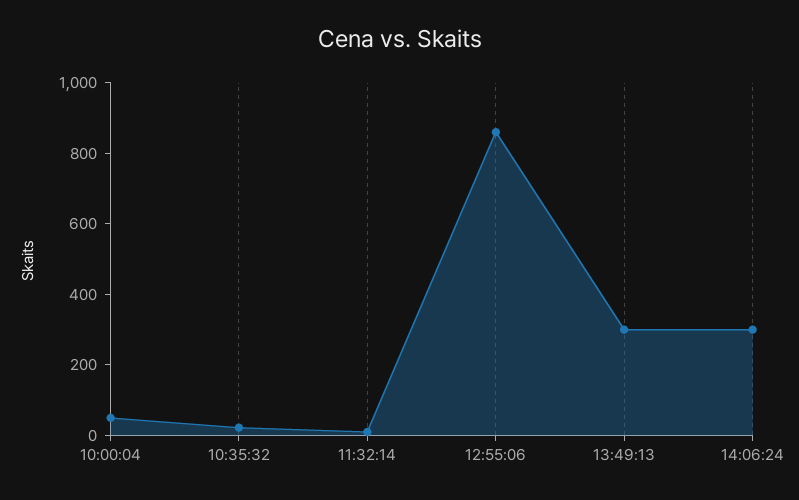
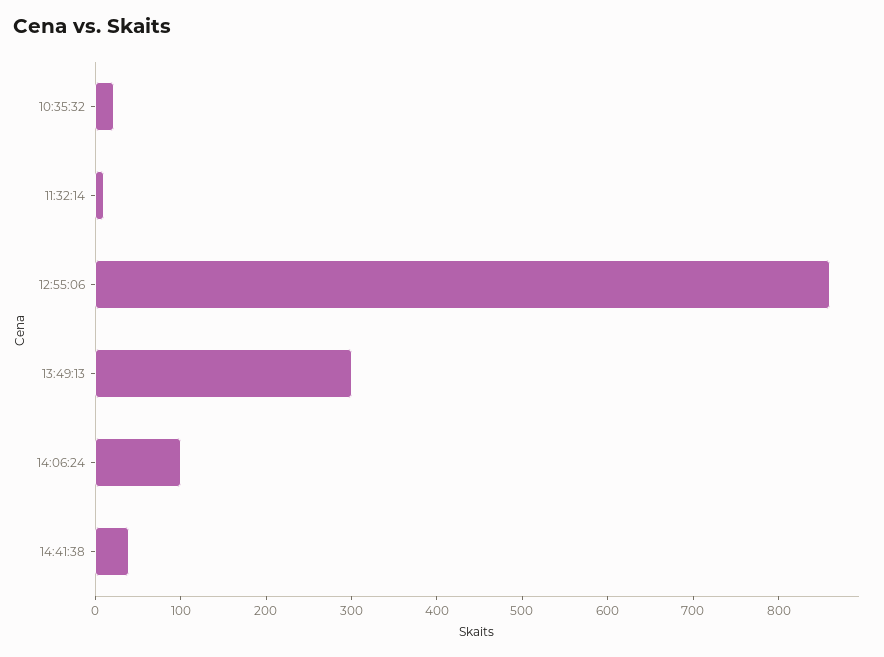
10:00:04: 50 -> none
14:06:24: 300 -> 100
14:41:38: none -> 40

